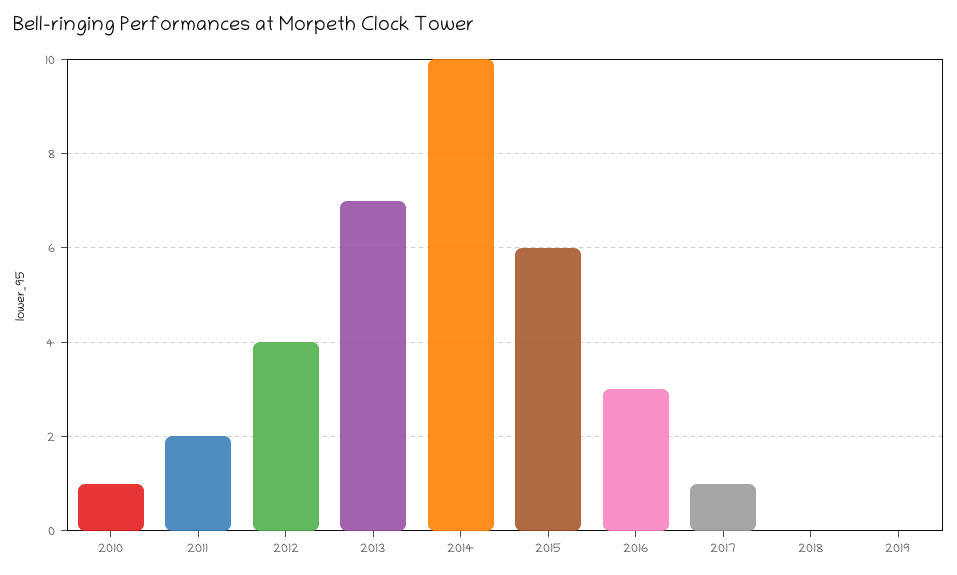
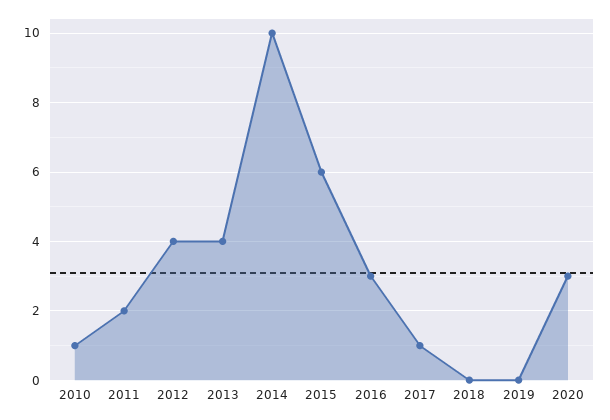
2013: 7 -> 4
2020: none -> 3

